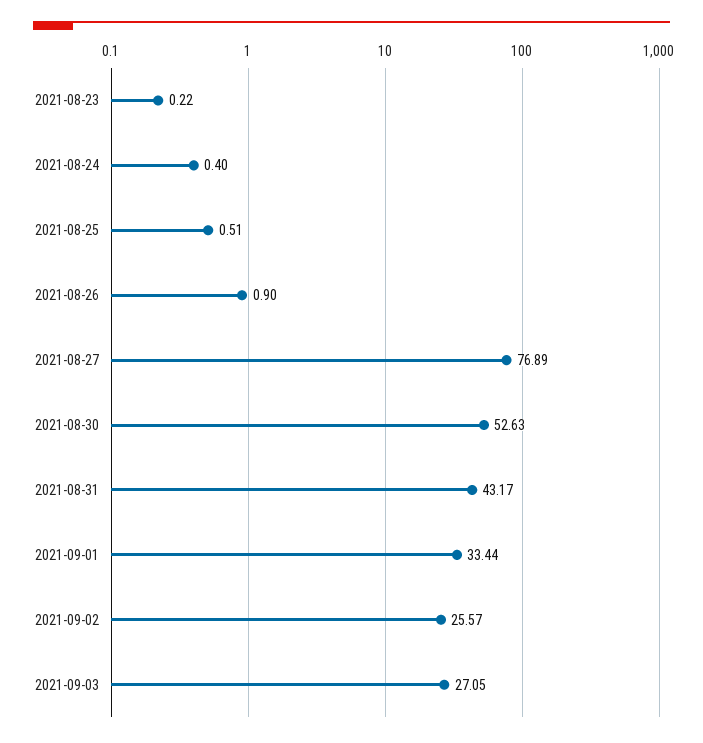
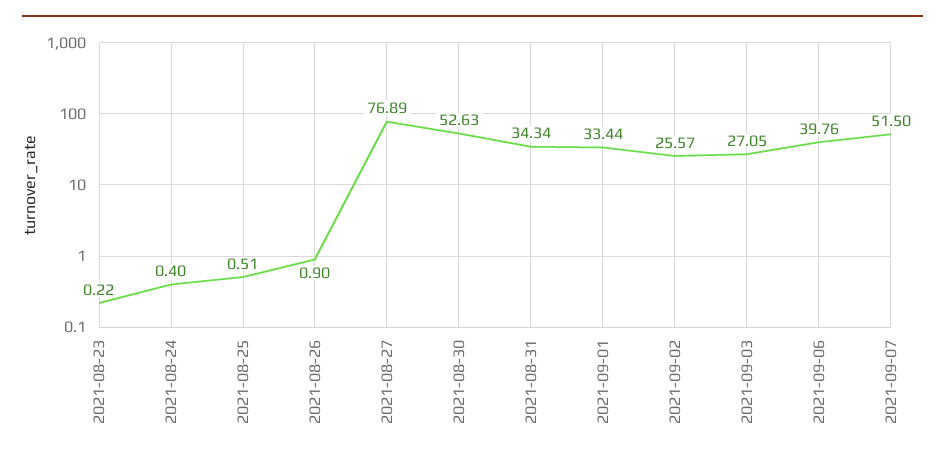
2021-08-31: 43.17 -> 34.34
2021-09-06: none -> 39.76
2021-09-07: none -> 51.5

